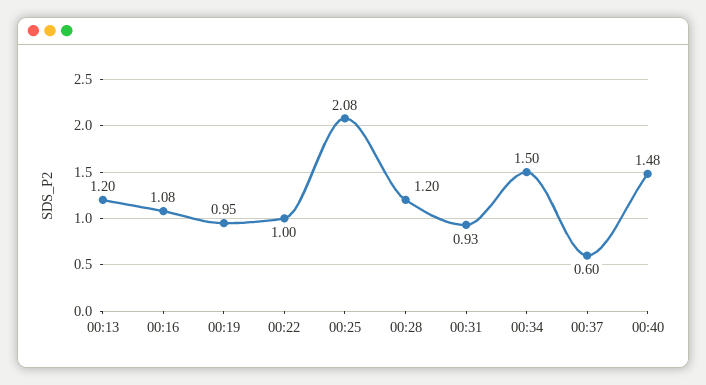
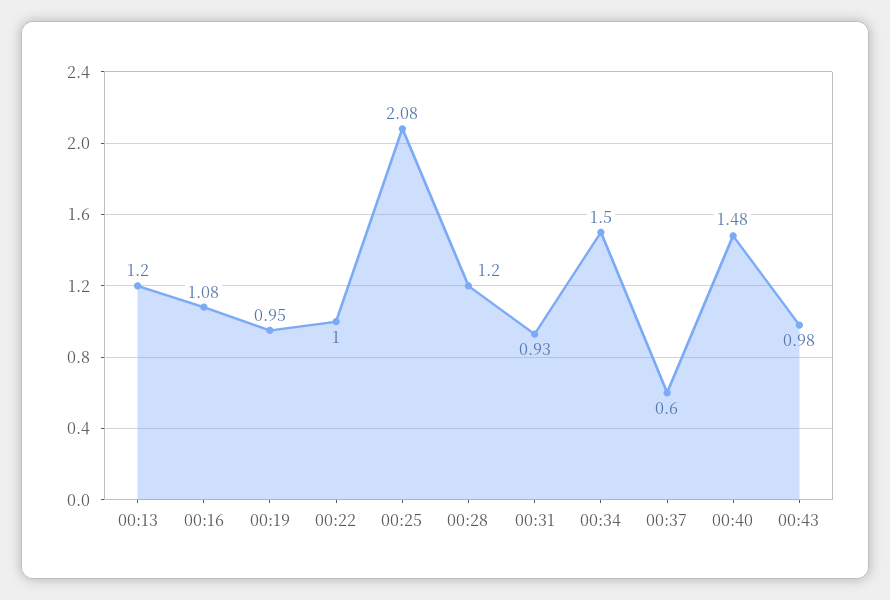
00:43: none -> 0.98

